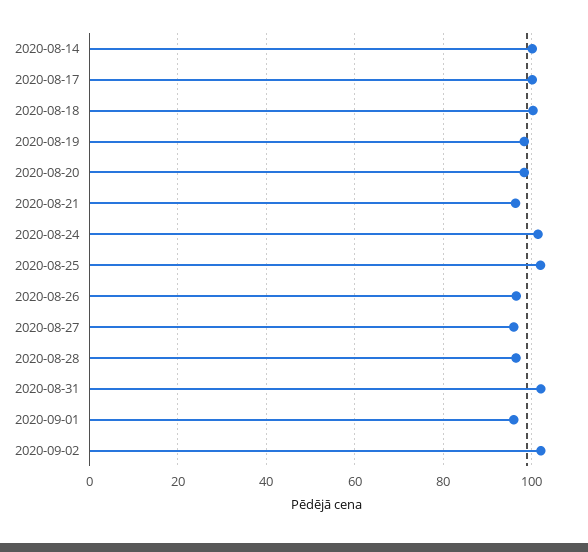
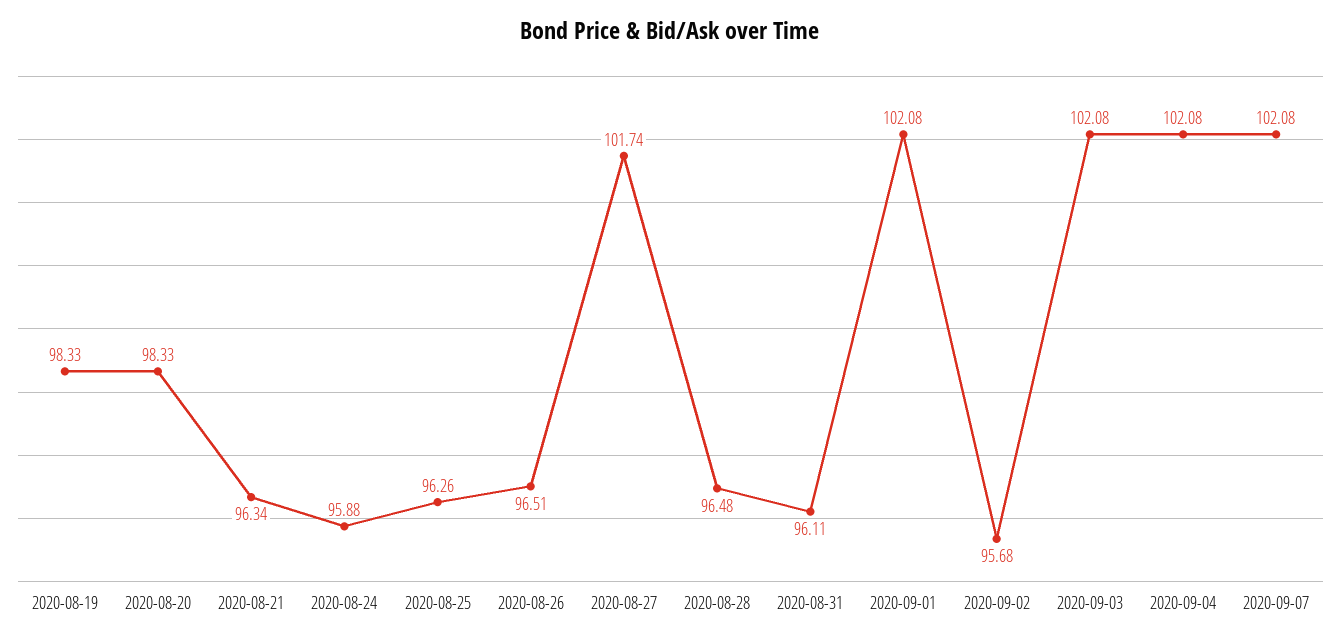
2020-08-14: 100 -> none
2020-08-17: 100 -> none
2020-08-18: 100 -> none
2020-08-24: 102 -> 95.88
2020-08-25: 102 -> 96.26
2020-08-27: 96 -> 101.74
2020-08-31: 102 -> 96.11
2020-09-01: 96 -> 102.08
2020-09-02: 102 -> 95.68
2020-09-03: none -> 102.08
2020-09-04: none -> 102.08
2020-09-07: none -> 102.08

